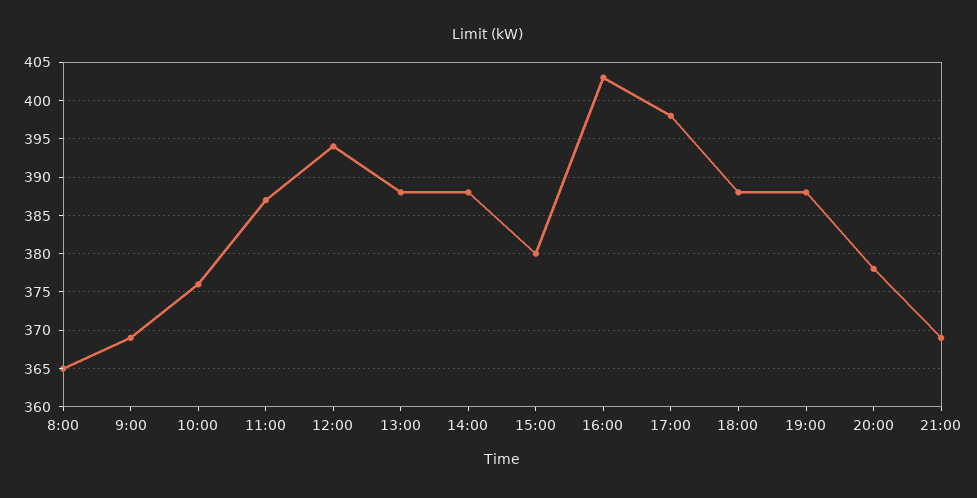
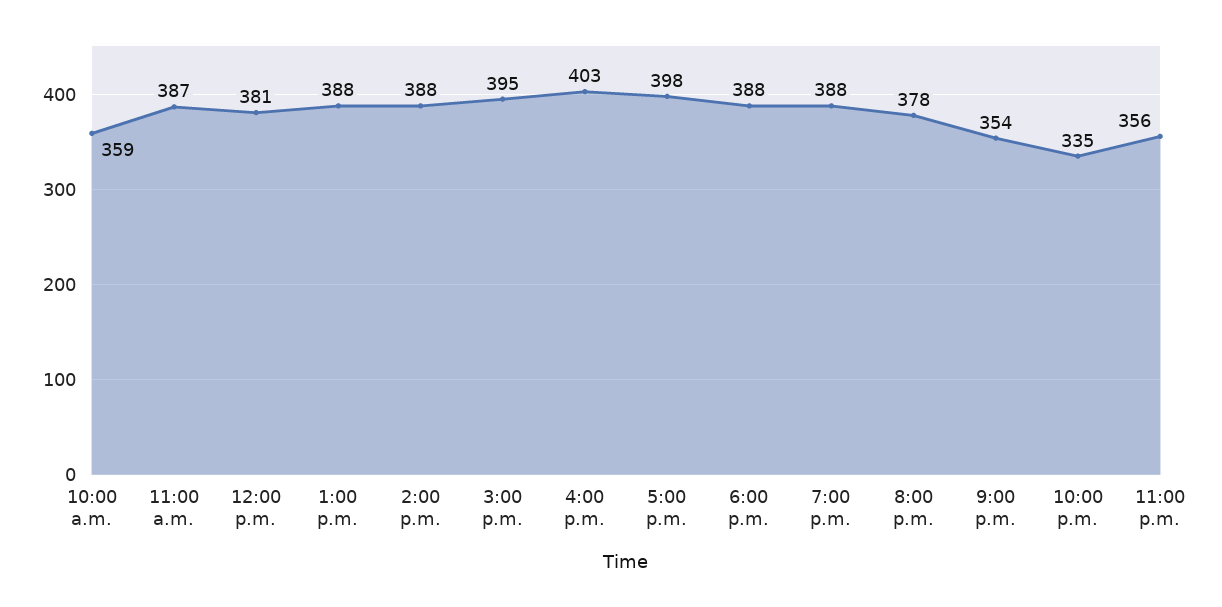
8:00: 365 -> none
9:00: 369 -> none
10:00: 376 -> 359
12:00: 394 -> 381
15:00: 380 -> 395
21:00: 369 -> 354
10:00 p.m.: none -> 335
11:00 p.m.: none -> 356

